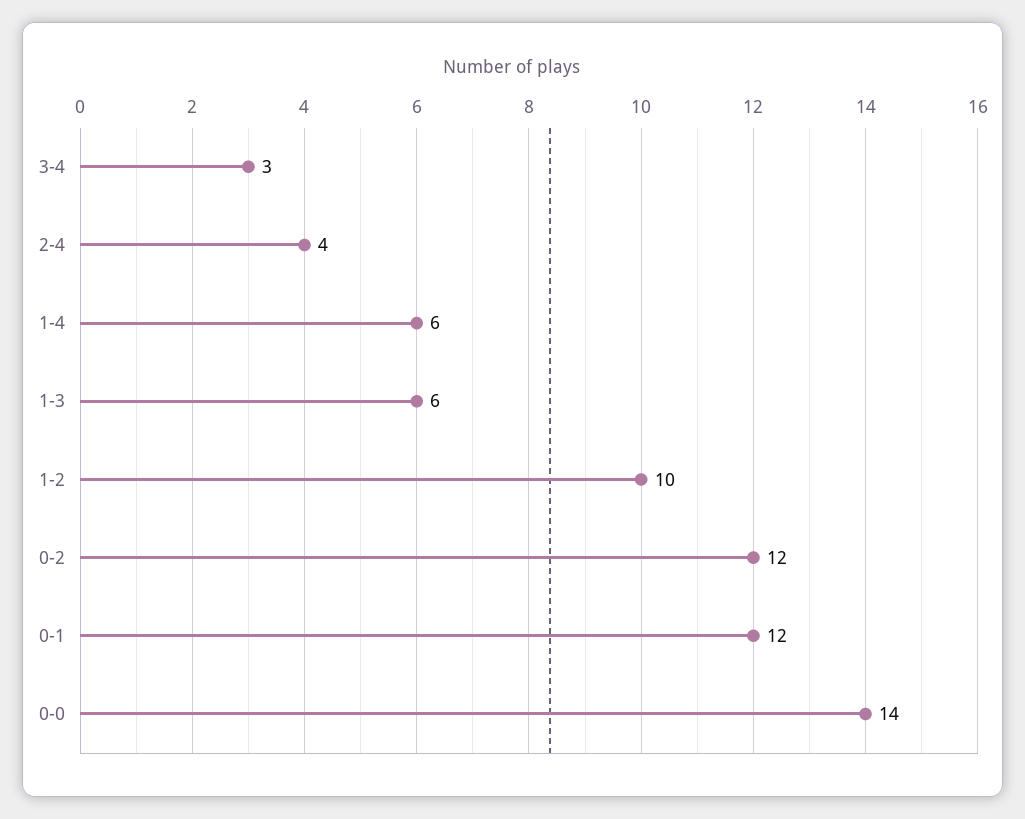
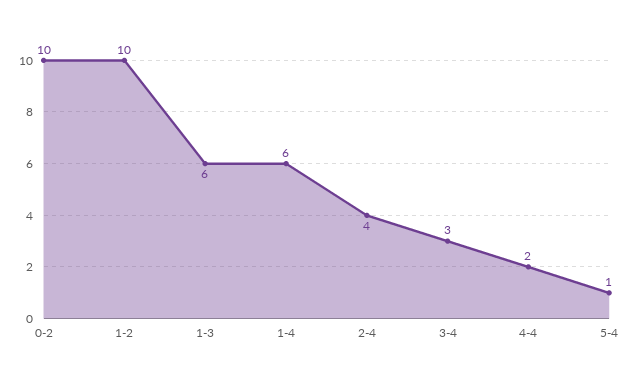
0-2: 12 -> 10
0-1: 12 -> none
0-0: 14 -> none
4-4: none -> 2
5-4: none -> 1

